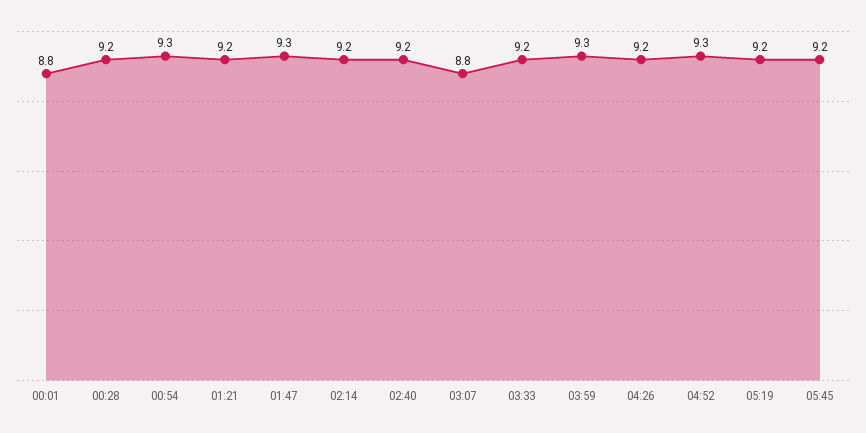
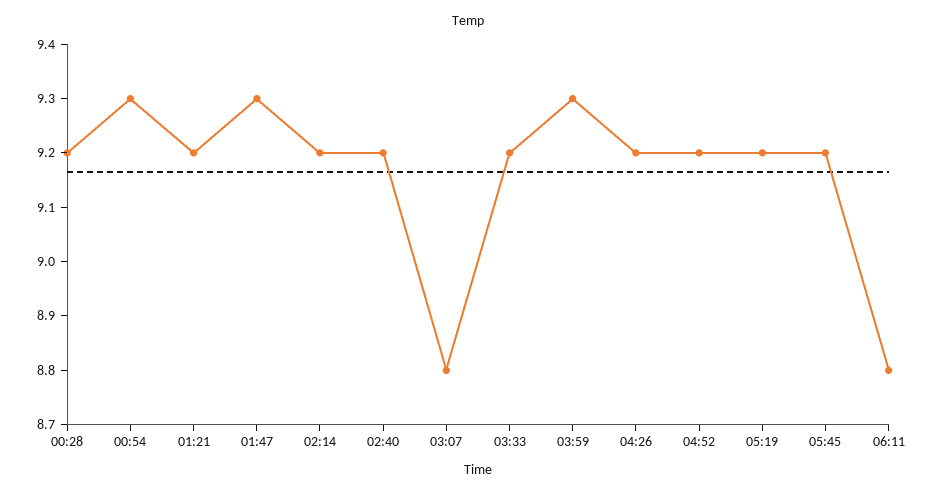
00:01: 8.8 -> none
04:52: 9.3 -> 9.2
06:11: none -> 8.8

